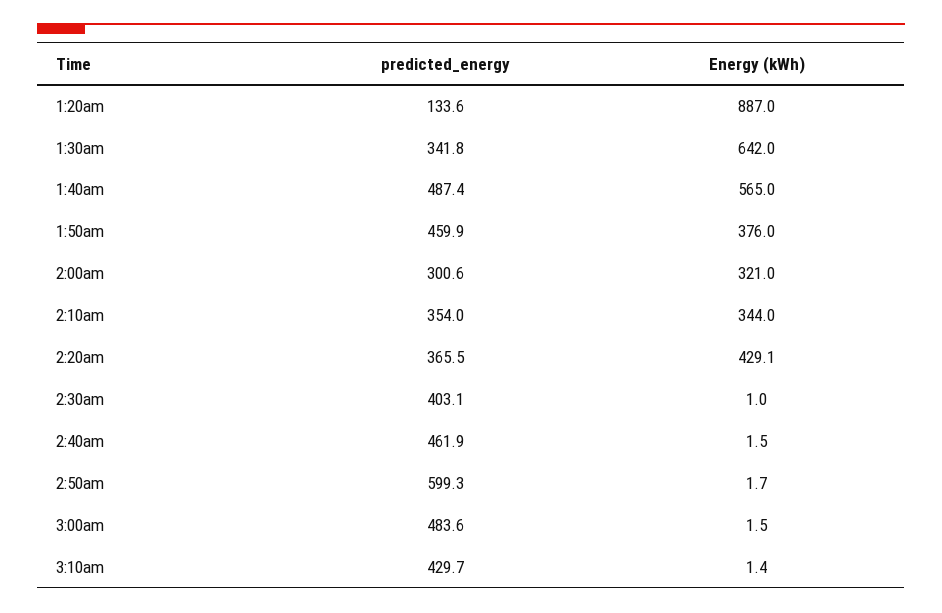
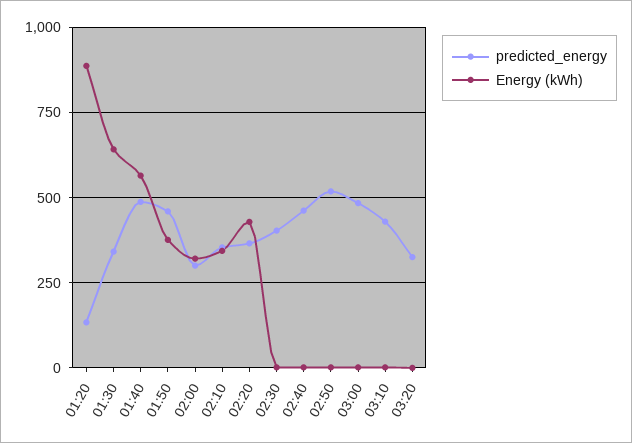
predicted_energy, 2:50am: 599.3 -> 525
predicted_energy, 03:20: none -> 325
Energy (kWh), 03:20: none -> 0

